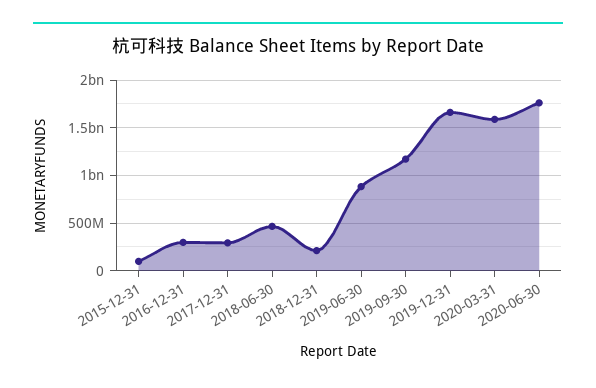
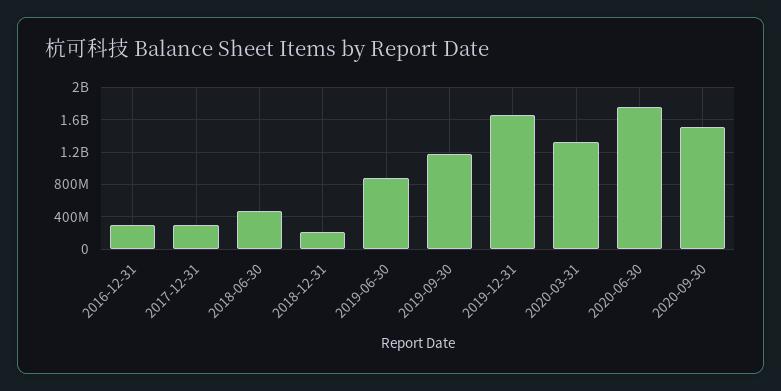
2015-12-31: 100000000 -> none
2020-03-31: 1600000000 -> 1300000000
2020-09-30: none -> 1500000000

